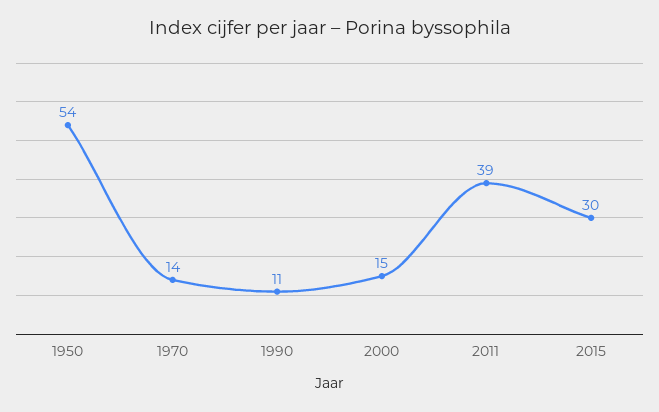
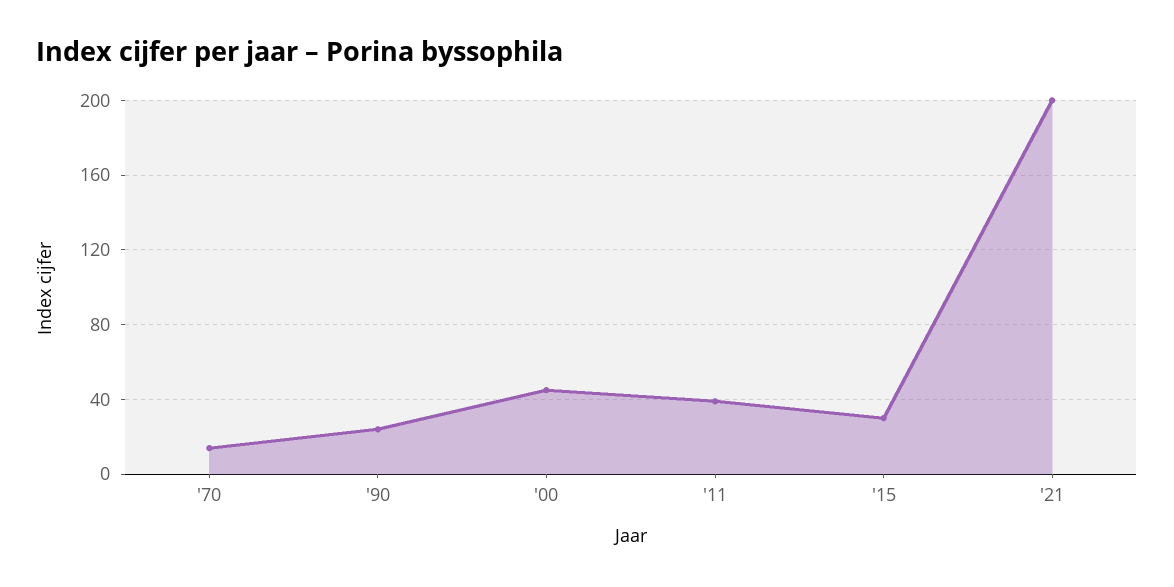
1950: 54 -> none
1990: 11 -> 25
2000: 15 -> 45
'21: none -> 200

